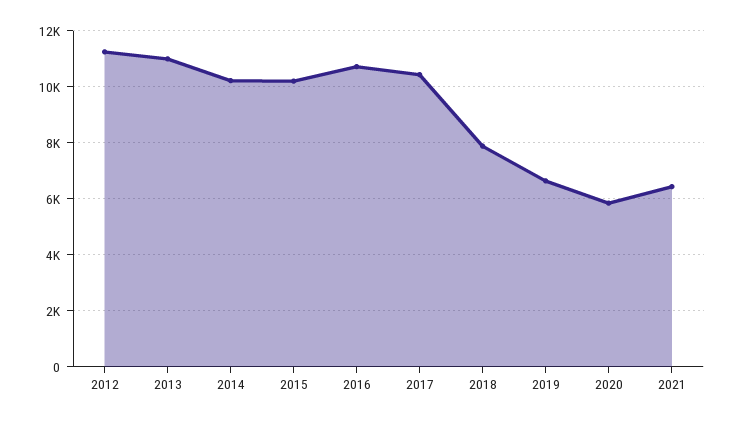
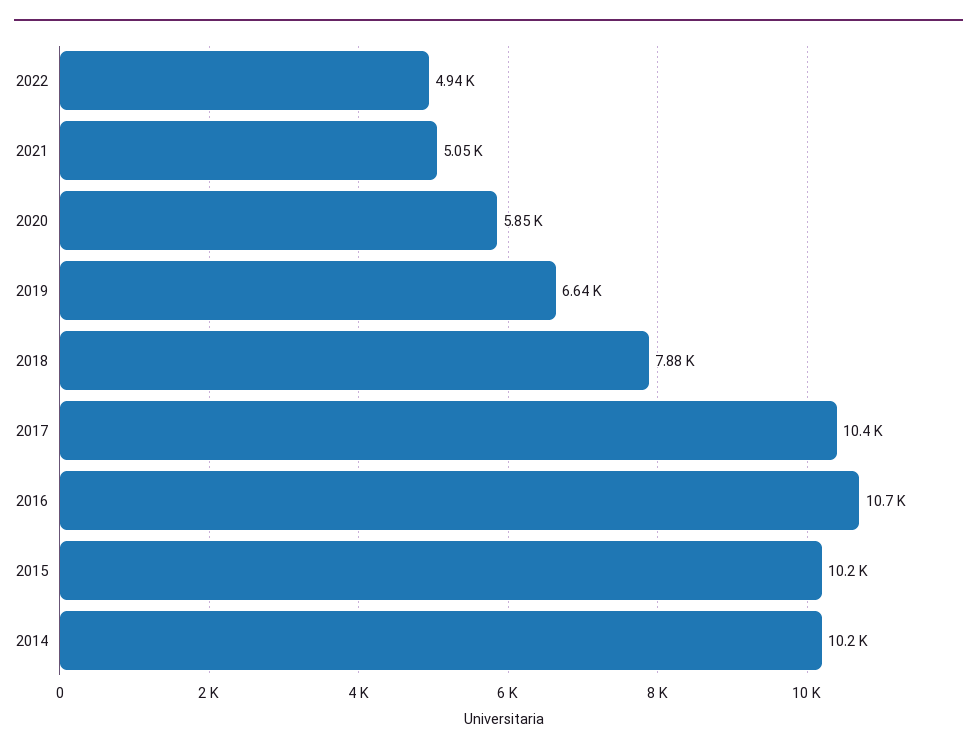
2012: 11250 -> none
2013: 11000 -> none
2021: 6500 -> 5050
2022: none -> 4940

